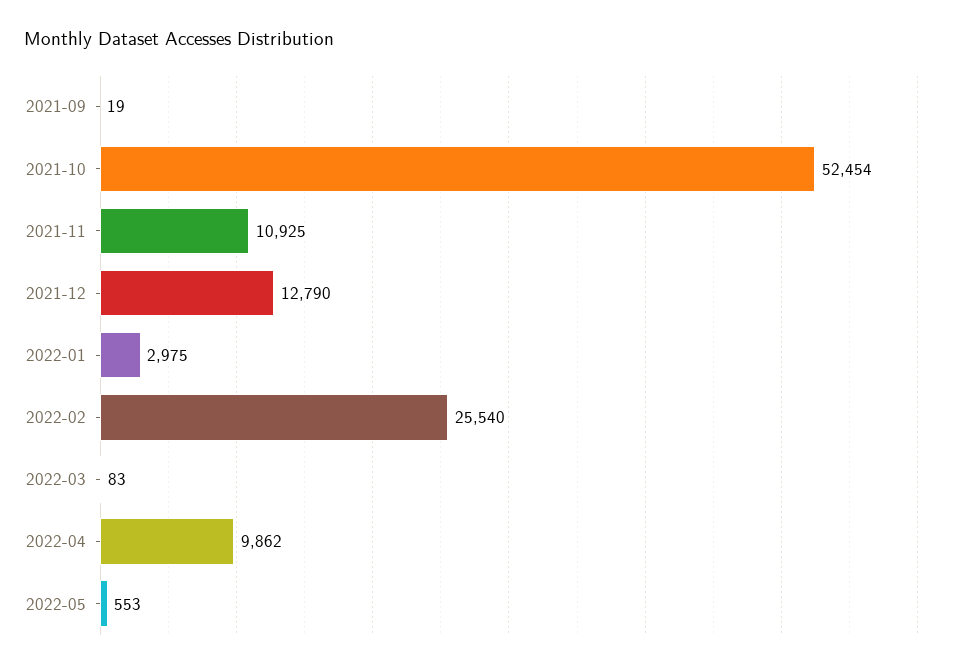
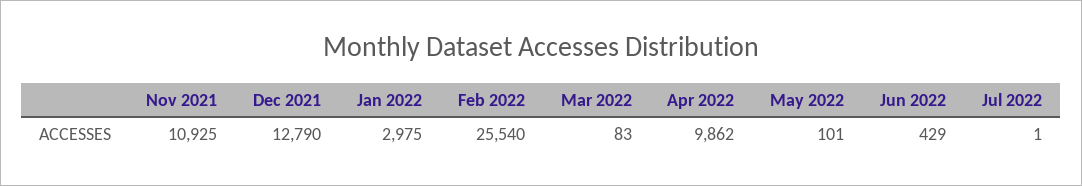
2021-09: 19 -> none
2021-10: 52454 -> none
2022-05: 553 -> 101
Jun 2022: none -> 429
Jul 2022: none -> 1

